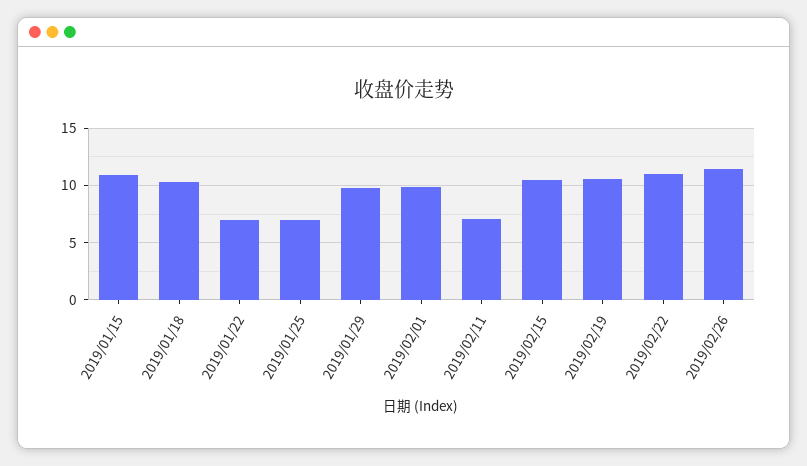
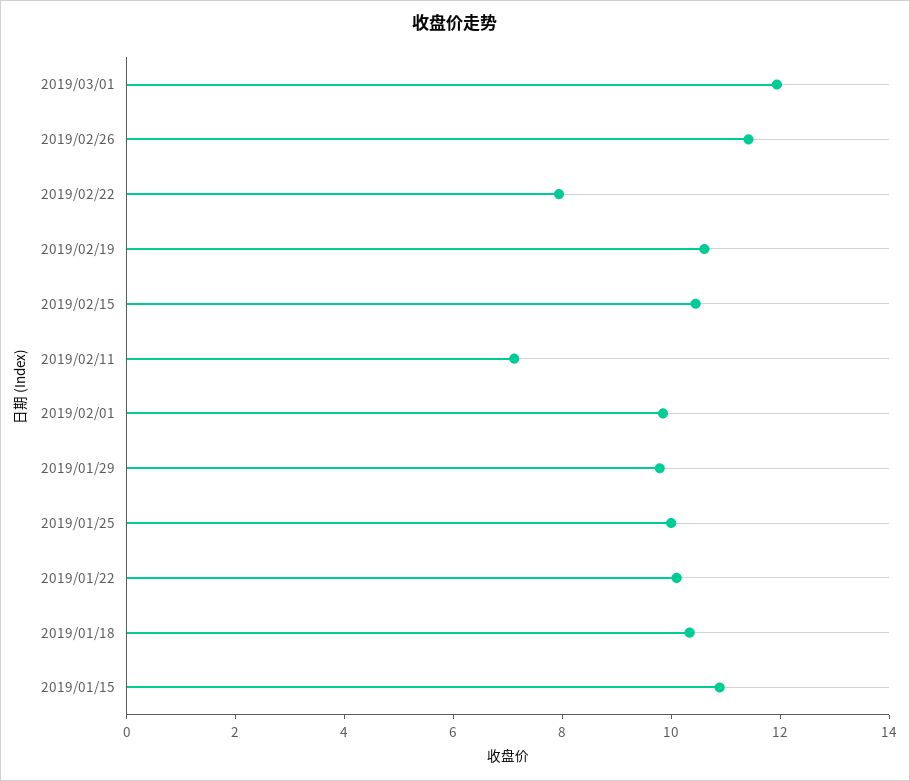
2019/01/22: 7 -> 10
2019/01/25: 7 -> 10
2019/02/22: 11 -> 8
2019/03/01: none -> 12

